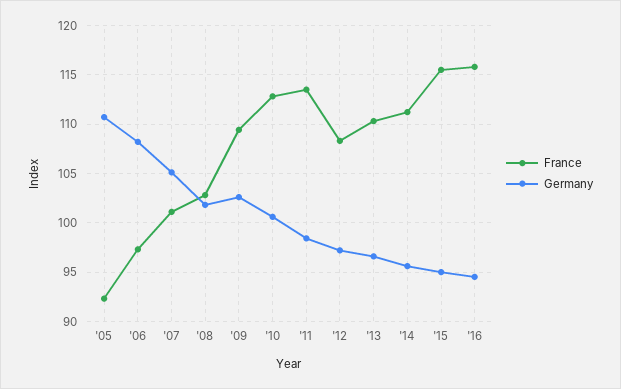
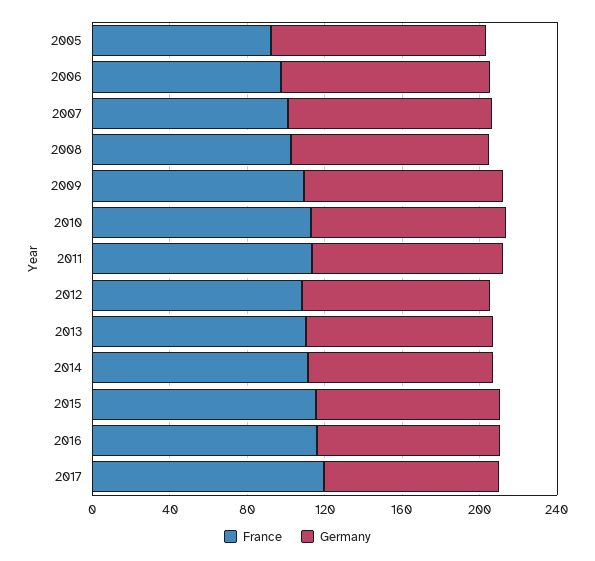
France, 2017: none -> 120
Germany, 2017: none -> 90

